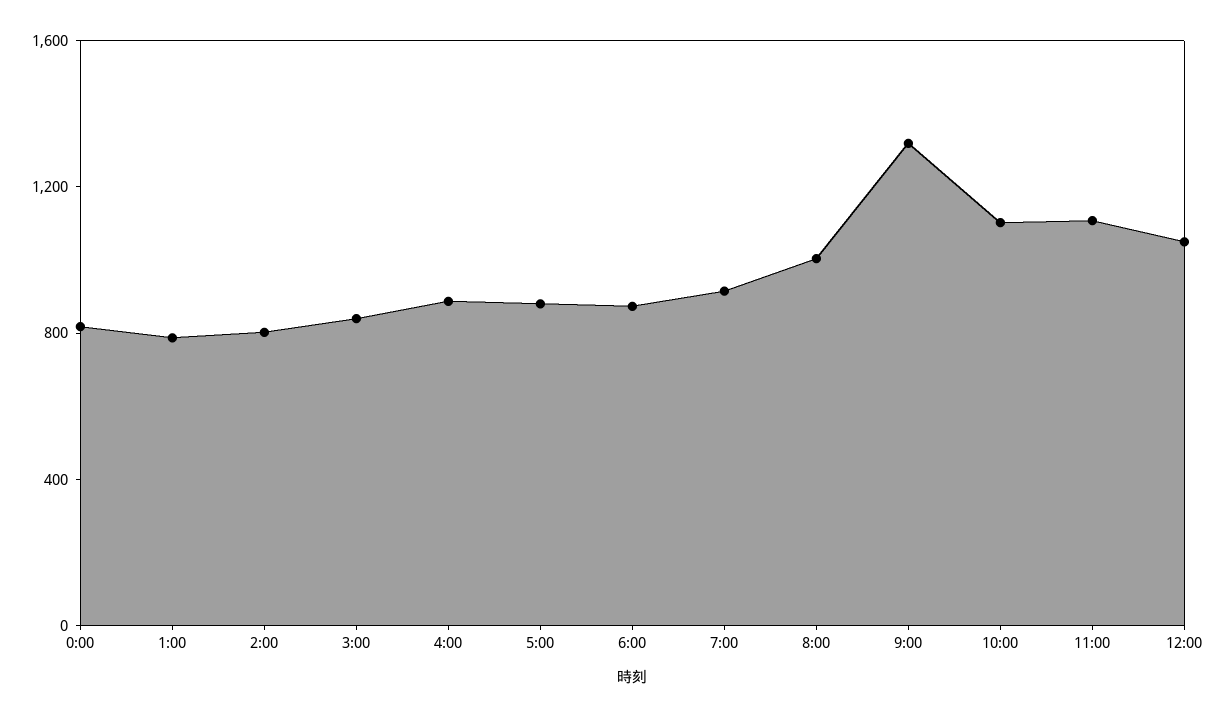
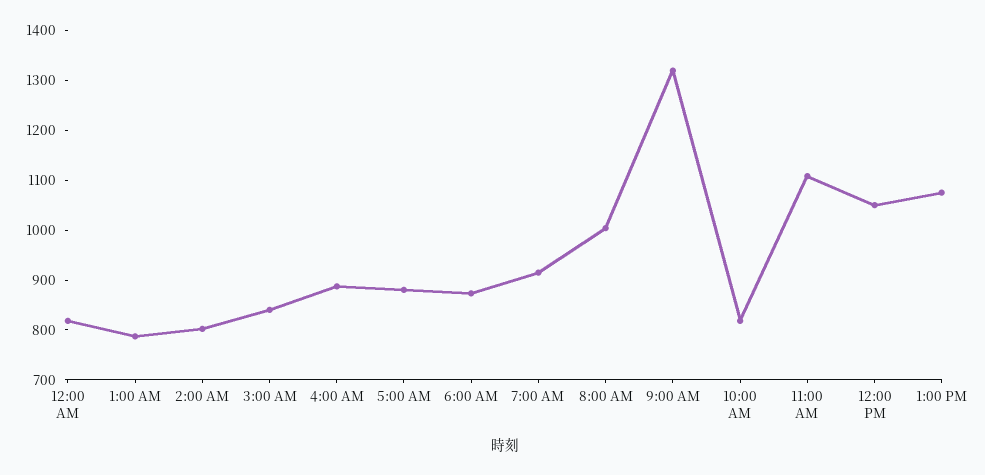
10:00: 1100 -> 820
1:00 PM: none -> 1080

